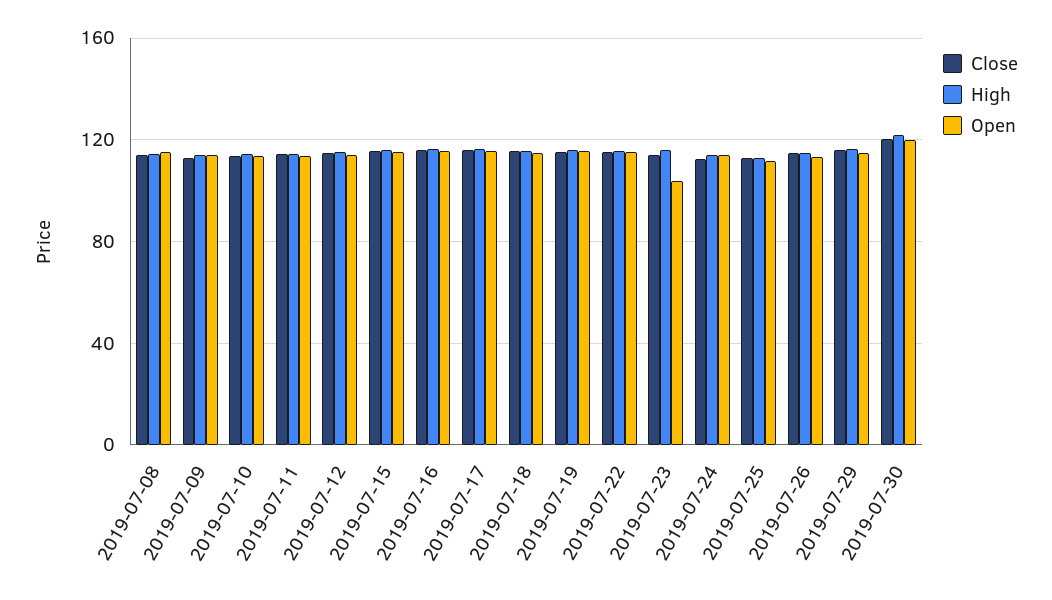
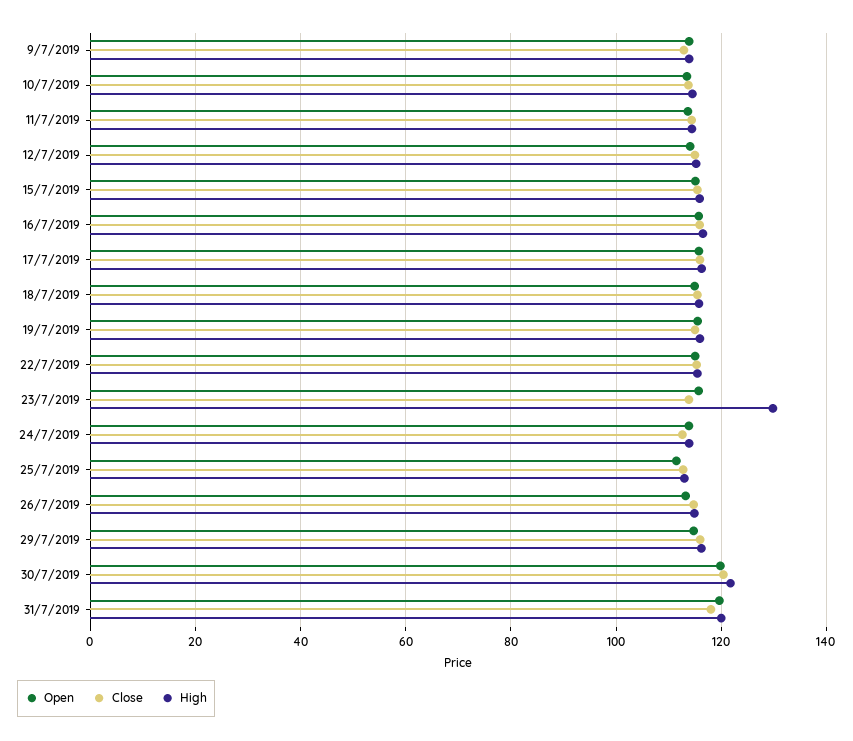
Close, 2019-07-08: 115 -> none
High, 2019-07-08: 115 -> none
Open, 2019-07-08: 115 -> none
High, 2019-07-23: 115 -> 130
Open, 2019-07-23: 105 -> 116
Open, 31/7/2019: none -> 120
Close, 31/7/2019: none -> 118
High, 31/7/2019: none -> 120

